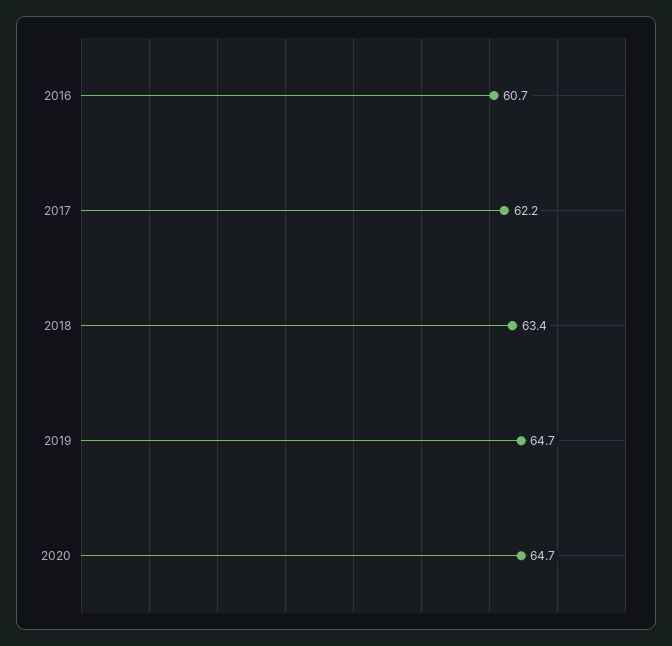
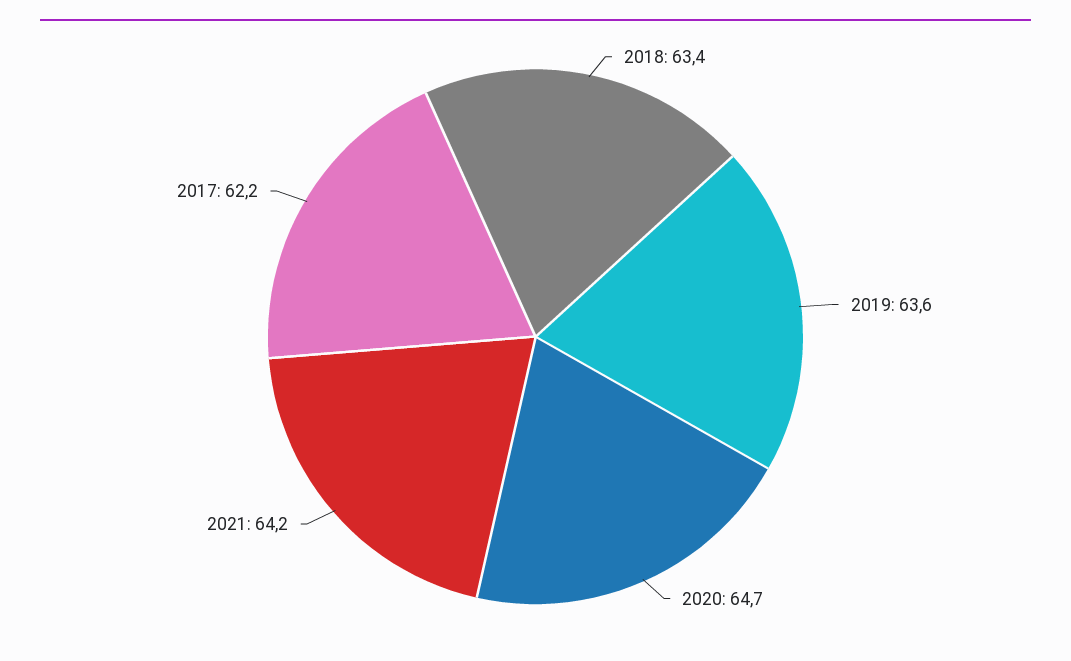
2016: 60.7 -> none
2019: 64.7 -> 63.6
2021: none -> 64.2

